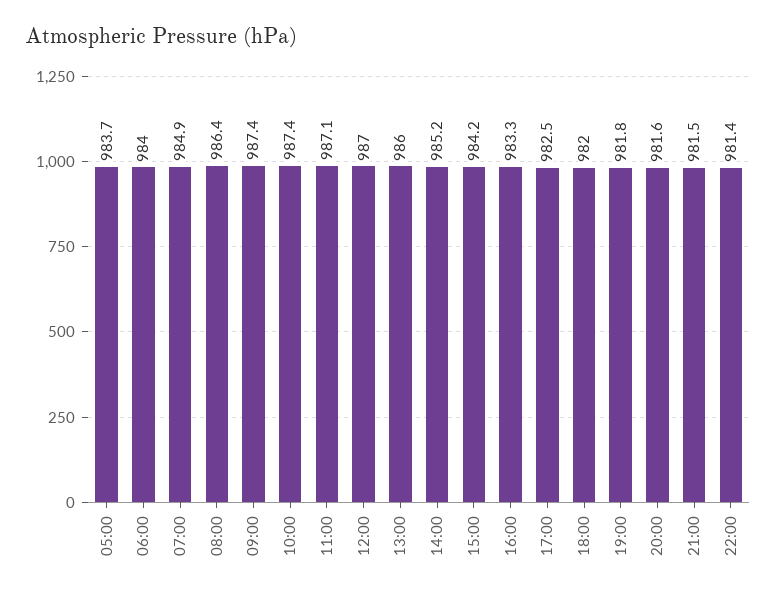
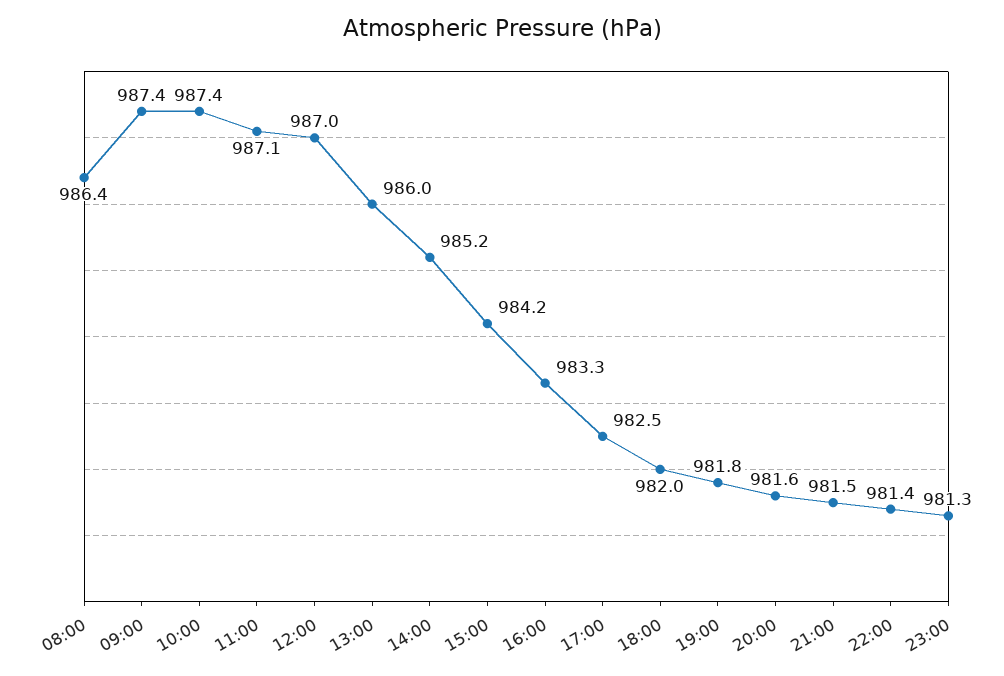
05:00: 983.7 -> none
06:00: 984 -> none
07:00: 984.9 -> none
23:00: none -> 981.3

